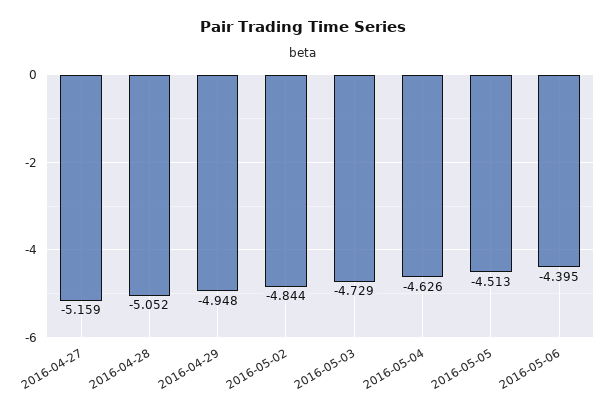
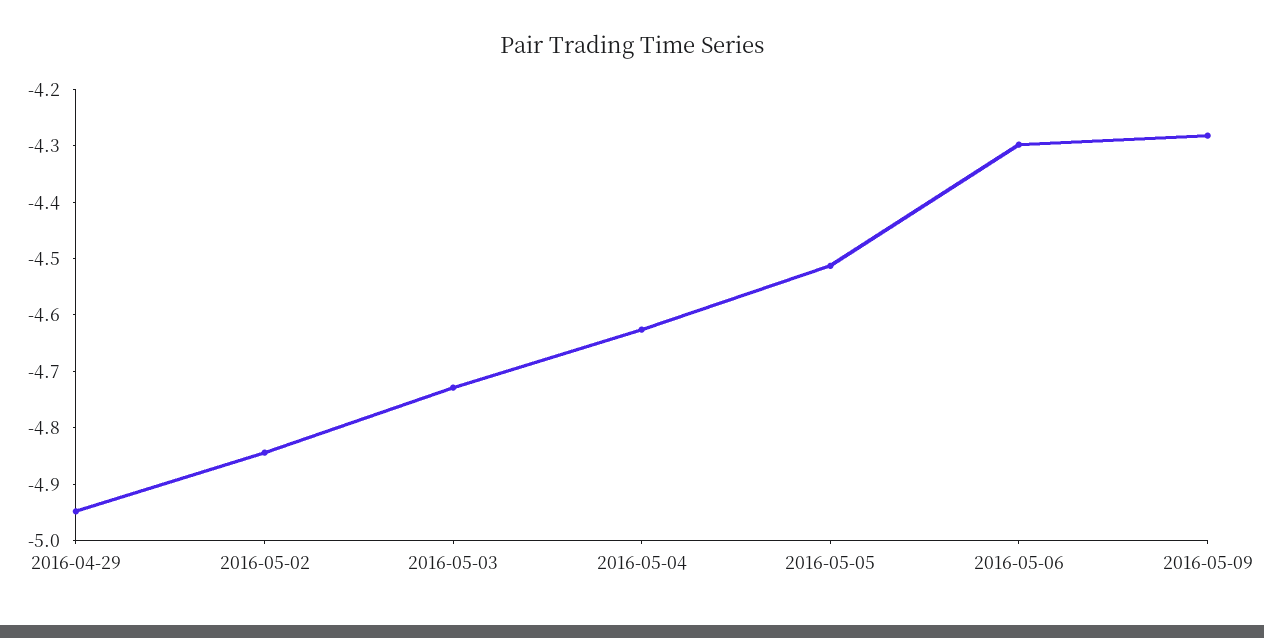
2016-04-27: -5.159 -> none
2016-04-28: -5.052 -> none
2016-05-06: -4.395 -> -4.3
2016-05-09: none -> -4.28

